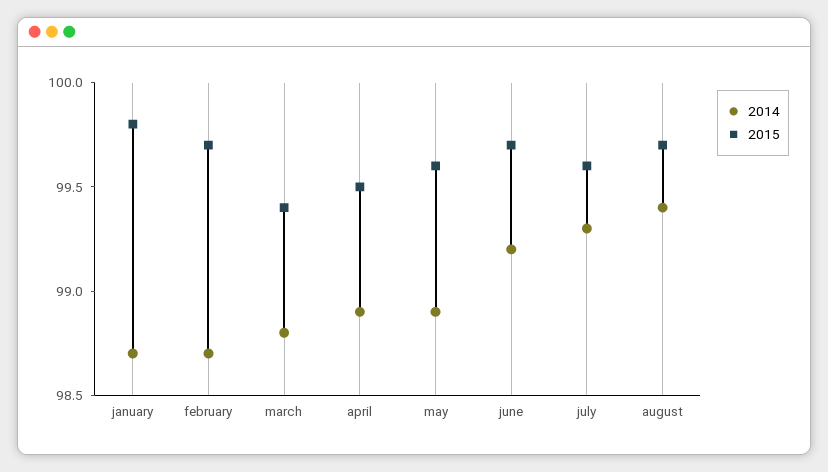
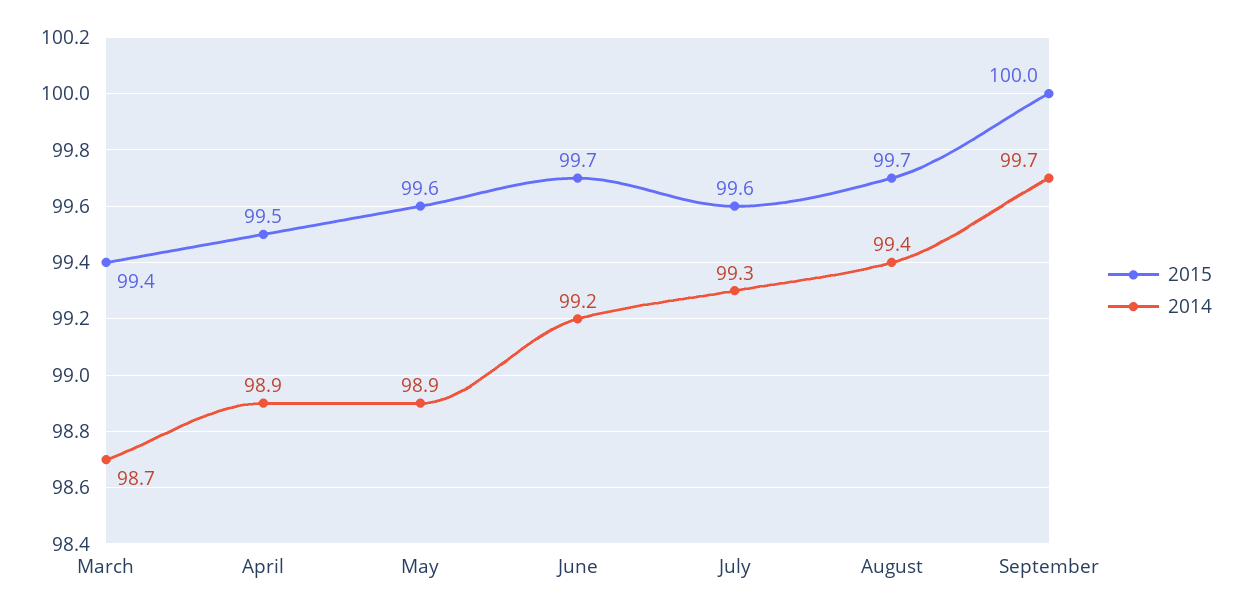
2014, january: 98.7 -> none
2015, january: 99.8 -> none
2014, february: 98.7 -> none
2015, february: 99.7 -> none
2014, march: 98.8 -> 98.7
2015, September: none -> 100
2014, September: none -> 99.7

